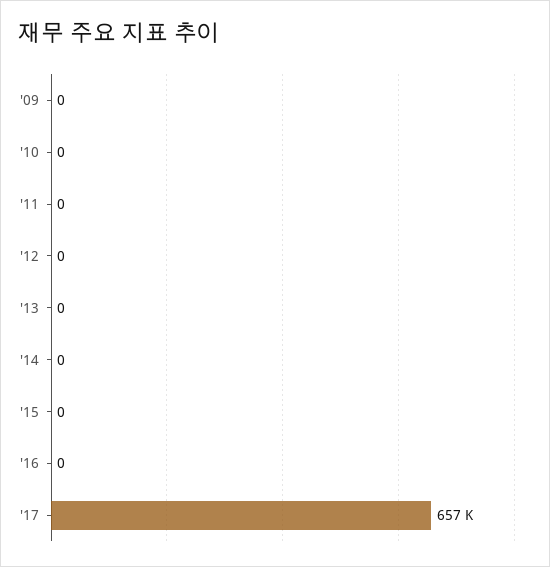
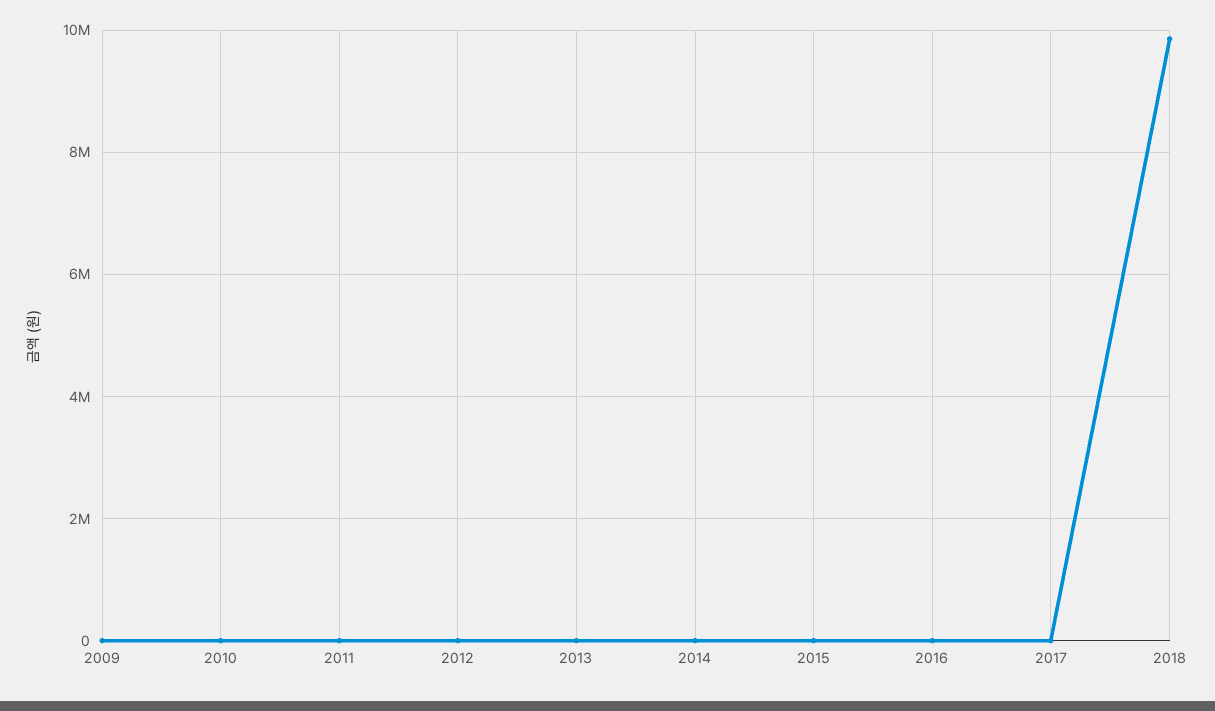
'17: 657000 -> 0
2018: none -> 9800000

